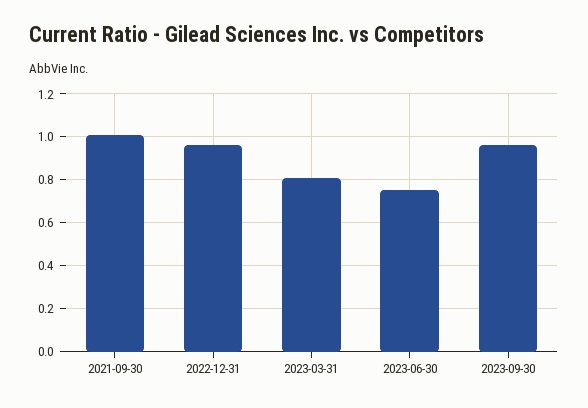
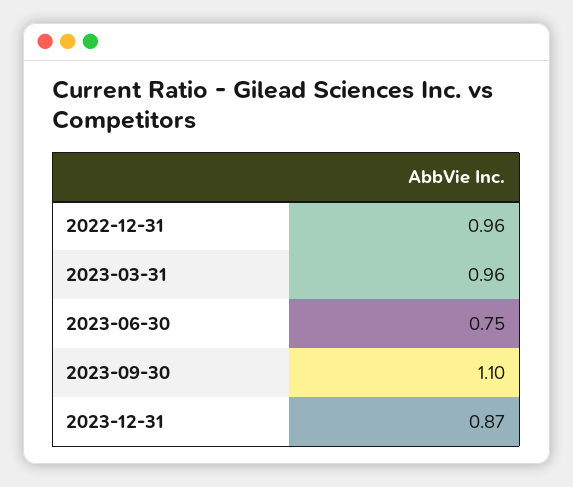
2021-09-30: 1 -> none
2023-03-31: 0.8 -> 0.96
2023-09-30: 0.95 -> 1.1
2023-12-31: none -> 0.87

